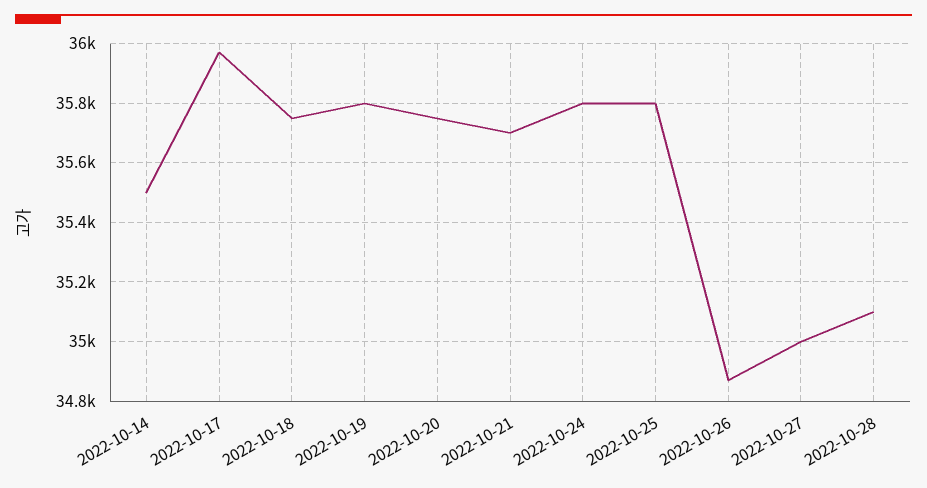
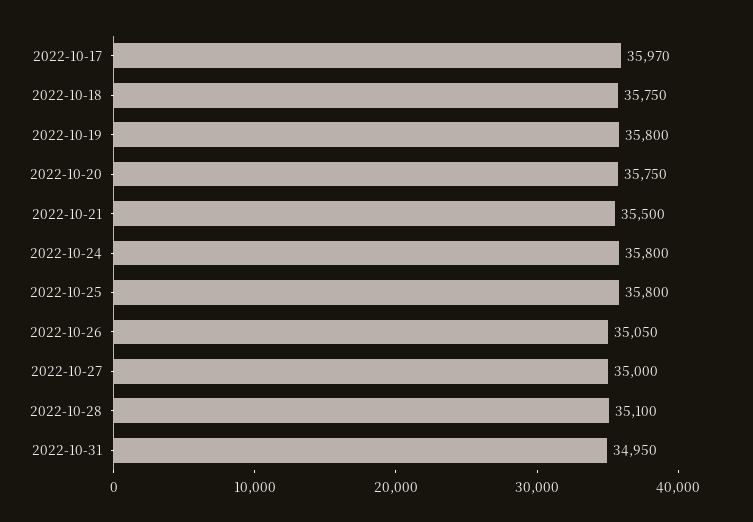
2022-10-14: 35500 -> none
2022-10-21: 35700 -> 35500
2022-10-26: 34875 -> 35050
2022-10-31: none -> 34950

